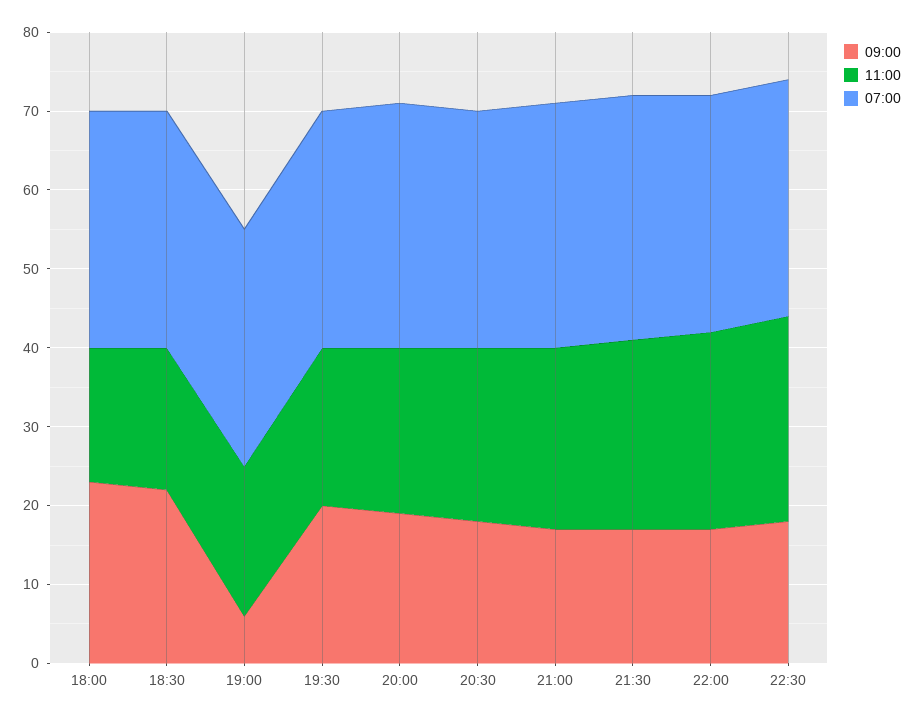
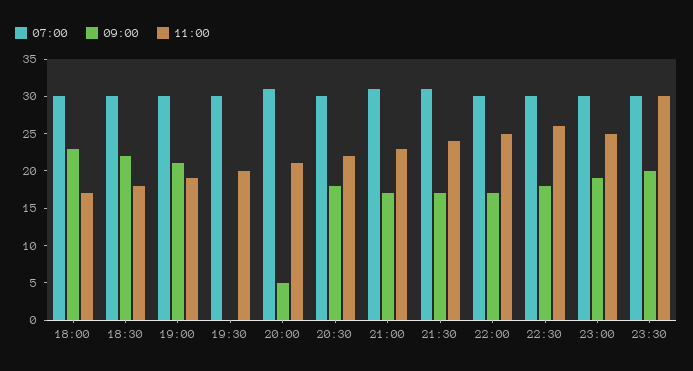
09:00, 19:00: 5 -> 20
09:00, 19:30: 20 -> 0
09:00, 20:00: 20 -> 5
07:00, 23:00: none -> 30
09:00, 23:00: none -> 20
11:00, 23:00: none -> 25
07:00, 23:30: none -> 30
09:00, 23:30: none -> 20
11:00, 23:30: none -> 30

